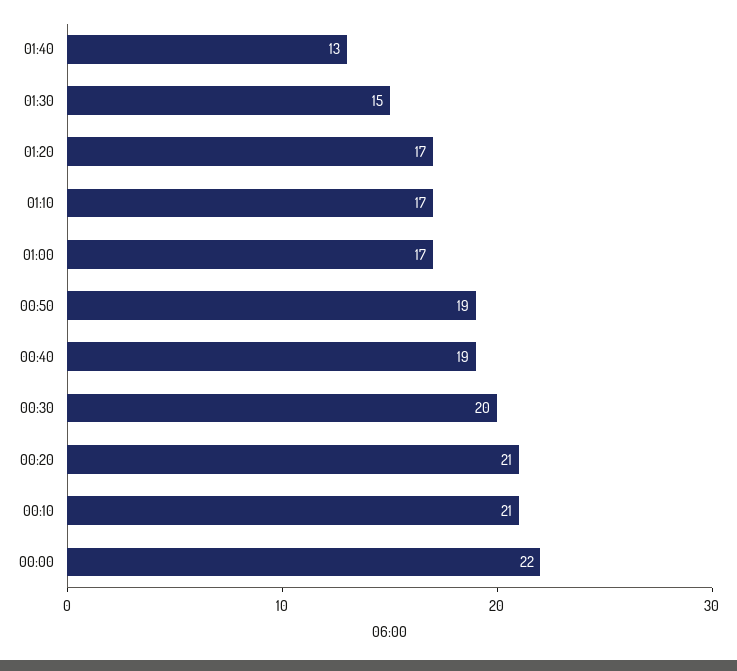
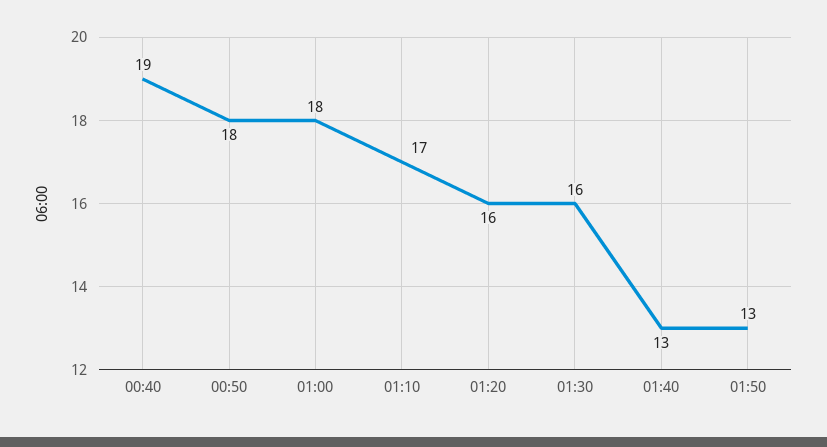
01:30: 15 -> 16
01:20: 17 -> 16
01:00: 17 -> 18
00:50: 19 -> 18
00:30: 20 -> none
00:20: 21 -> none
00:10: 21 -> none
00:00: 22 -> none
01:50: none -> 13

